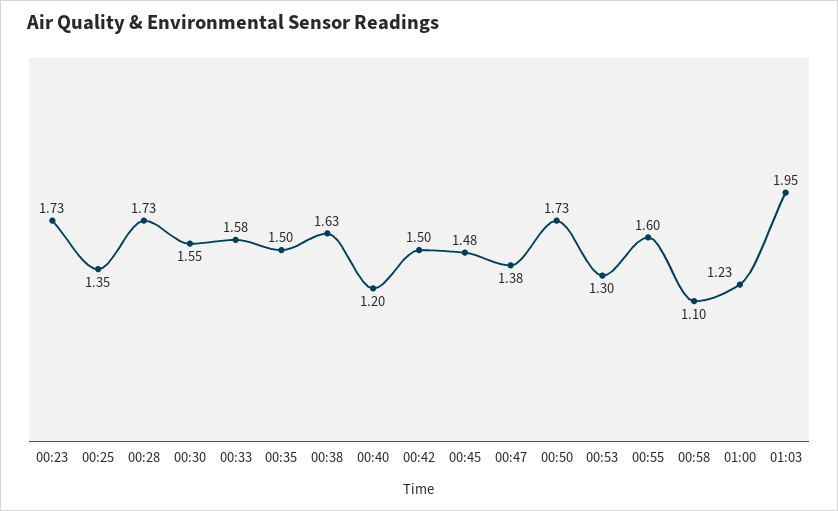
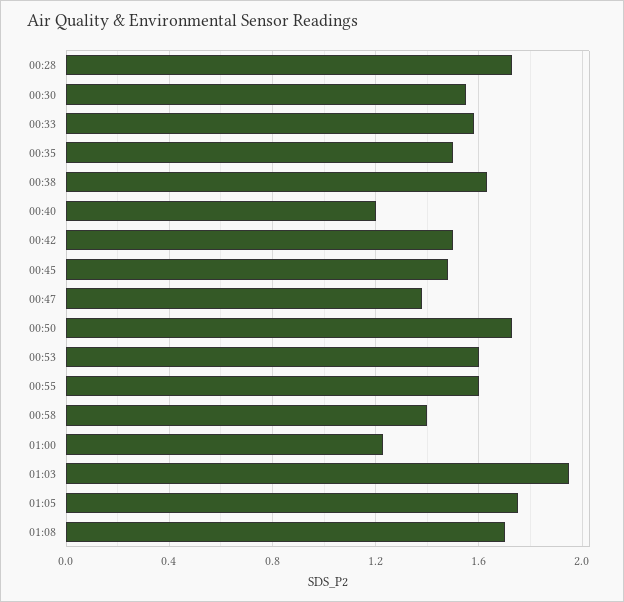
00:23: 1.73 -> none
00:25: 1.35 -> none
00:53: 1.3 -> 1.6
00:58: 1.1 -> 1.4
01:05: none -> 1.75
01:08: none -> 1.7

